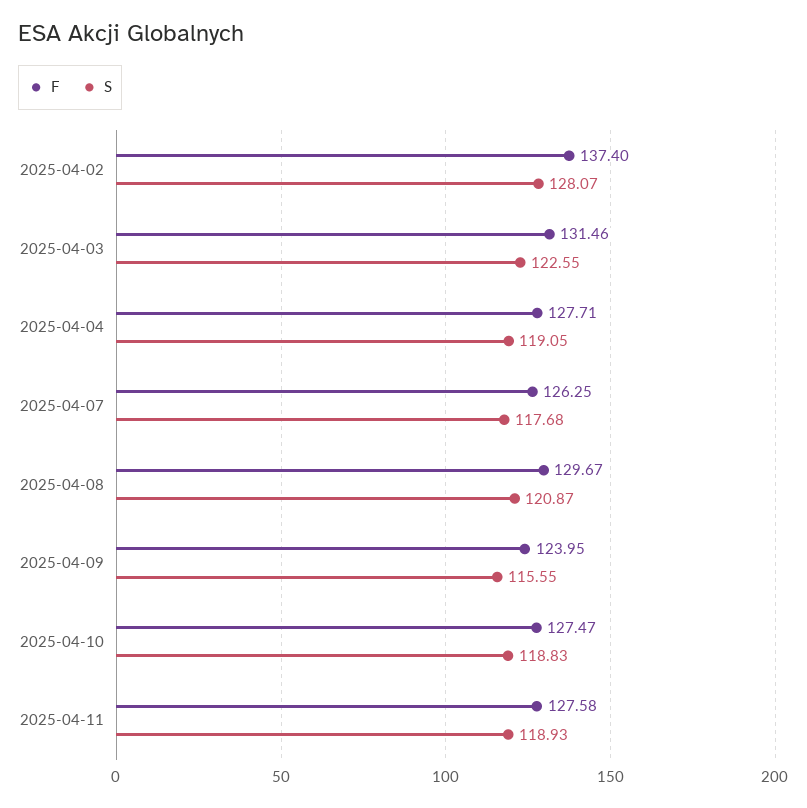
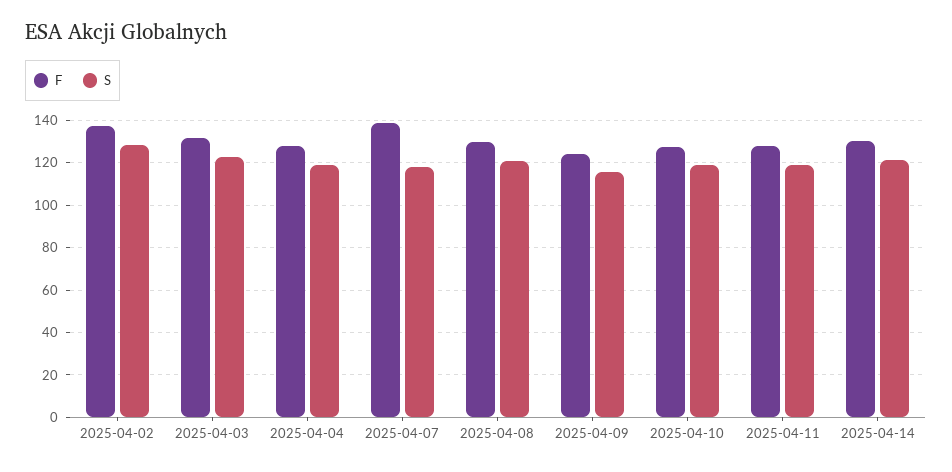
F, 2025-04-07: 126.25 -> 140
F, 2025-04-14: none -> 130
S, 2025-04-14: none -> 120

